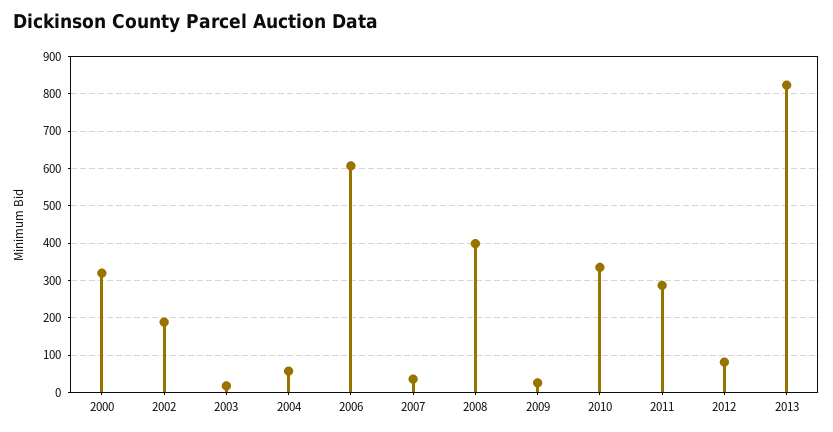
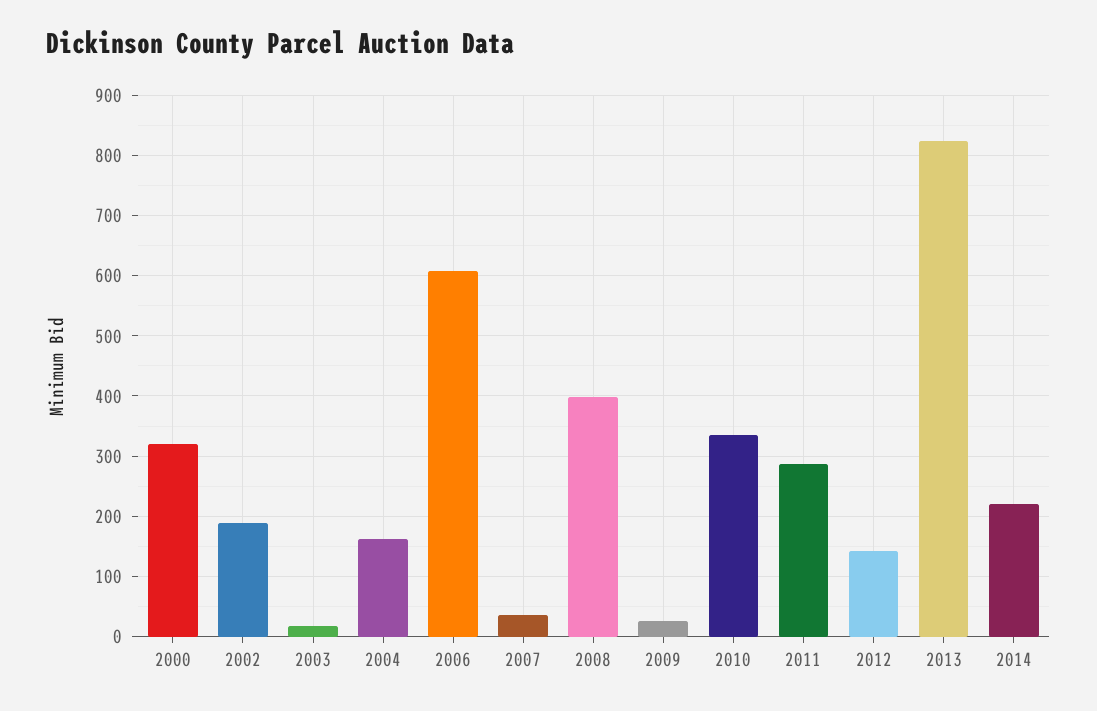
2004: 60 -> 160
2012: 80 -> 140
2014: none -> 220

